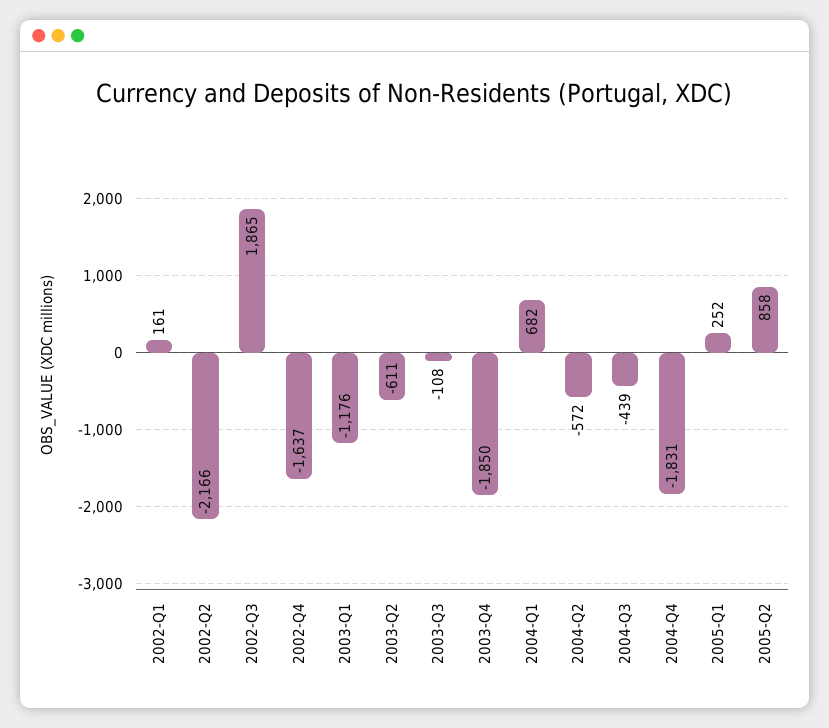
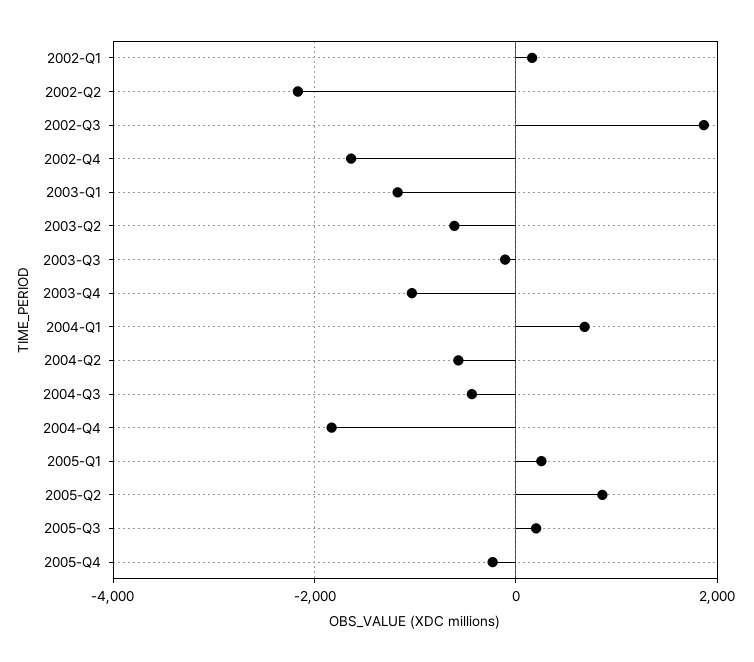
2003-Q4: -1850 -> -1000
2005-Q3: none -> 200
2005-Q4: none -> -200

